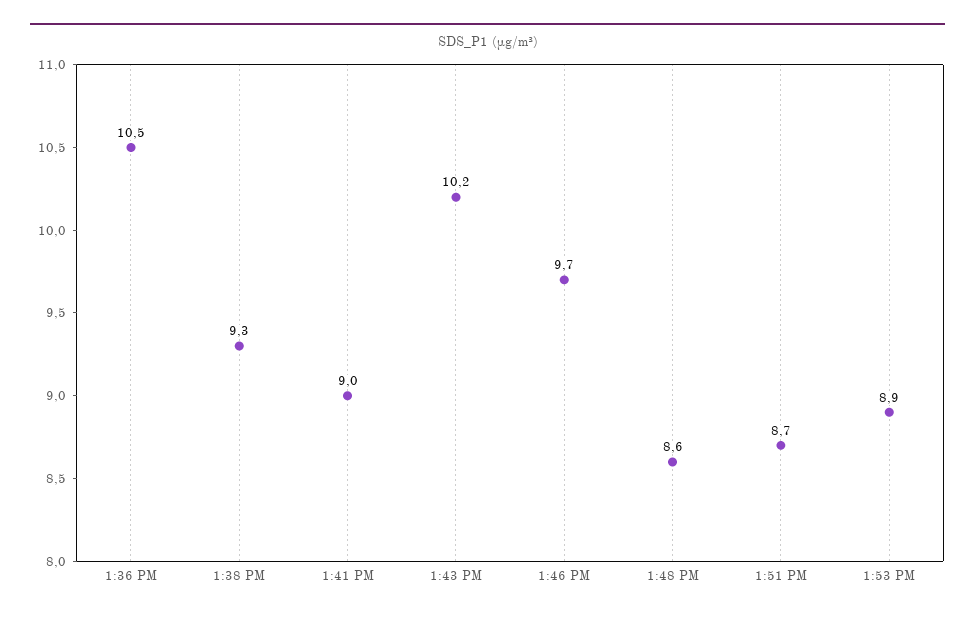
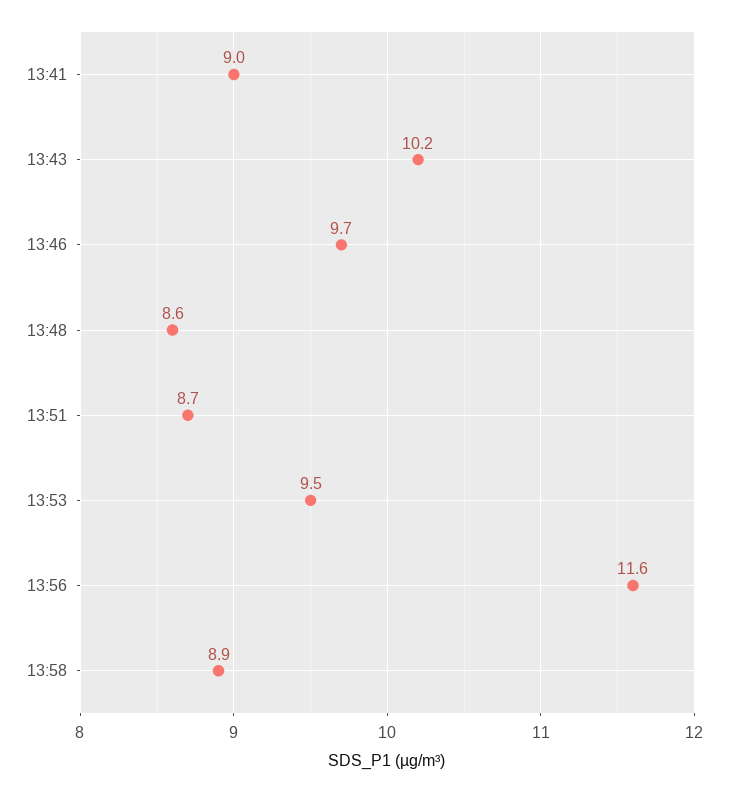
1:36 PM: 10.5 -> none
1:38 PM: 9.3 -> none
1:53 PM: 8.9 -> 9.5
13:56: none -> 11.6
13:58: none -> 8.9

